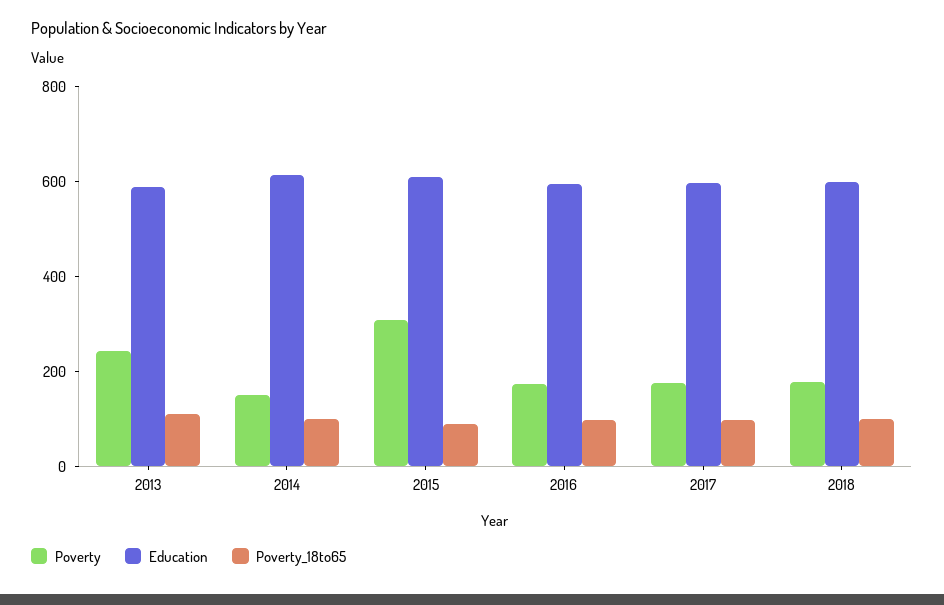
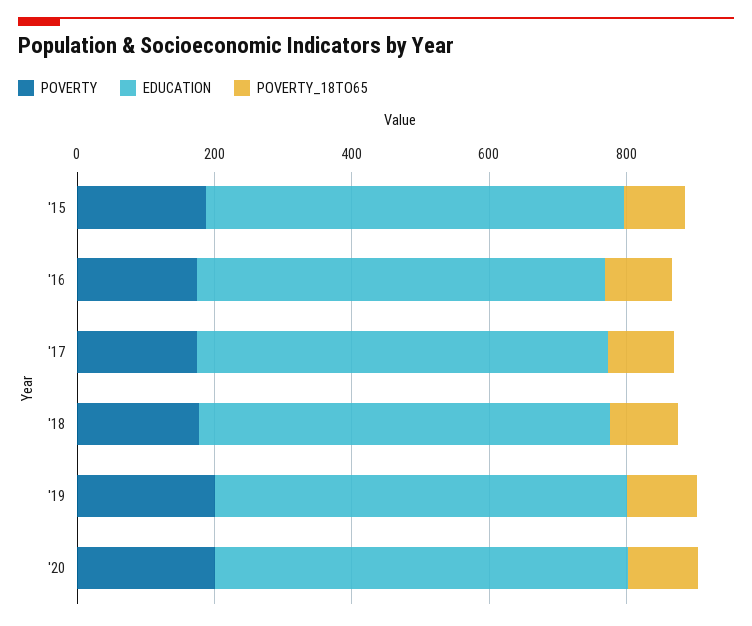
Poverty, 2013: 250 -> none
Education, 2013: 600 -> none
Poverty_18to65, 2013: 100 -> none
Poverty, 2014: 150 -> none
Education, 2014: 600 -> none
Poverty_18to65, 2014: 100 -> none
Poverty, 2015: 300 -> 200
Poverty, '19: none -> 200
Education, '19: none -> 600
Poverty_18to65, '19: none -> 100
Poverty, '20: none -> 200
Education, '20: none -> 600
Poverty_18to65, '20: none -> 100

